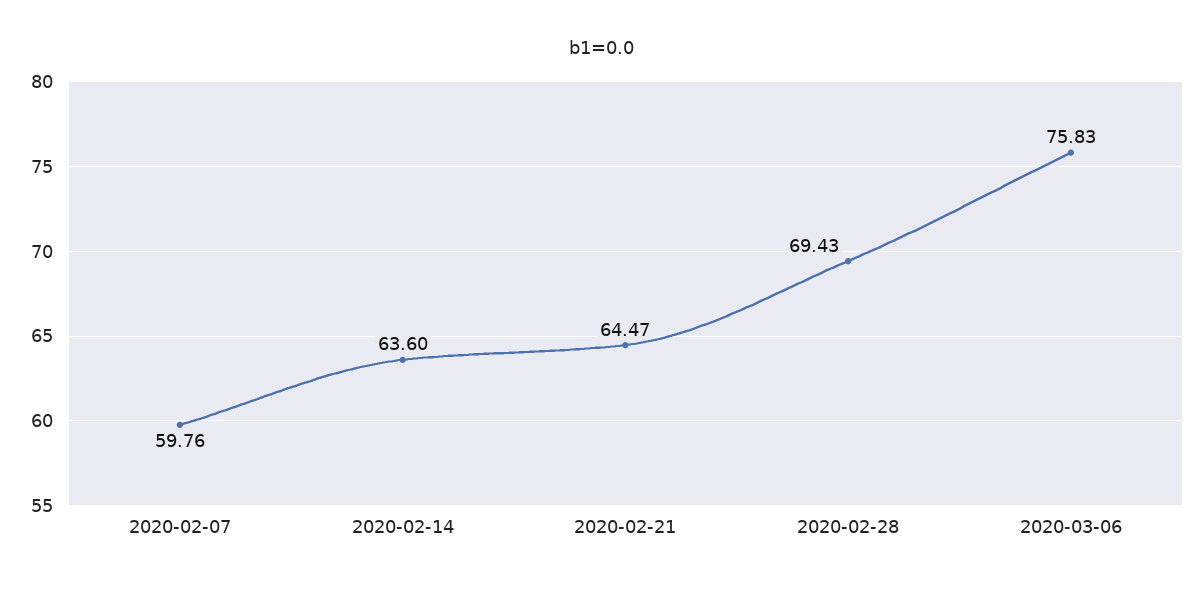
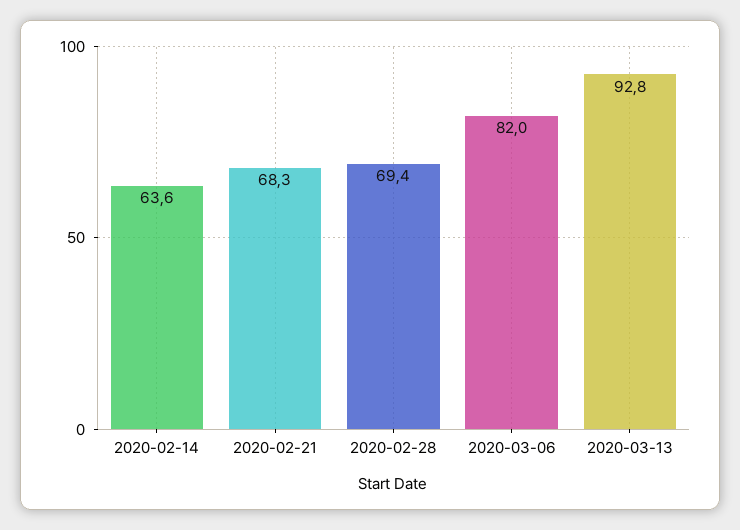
2020-02-07: 59.76 -> none
2020-02-21: 64.47 -> 68.3
2020-03-06: 75.83 -> 82
2020-03-13: none -> 92.8

